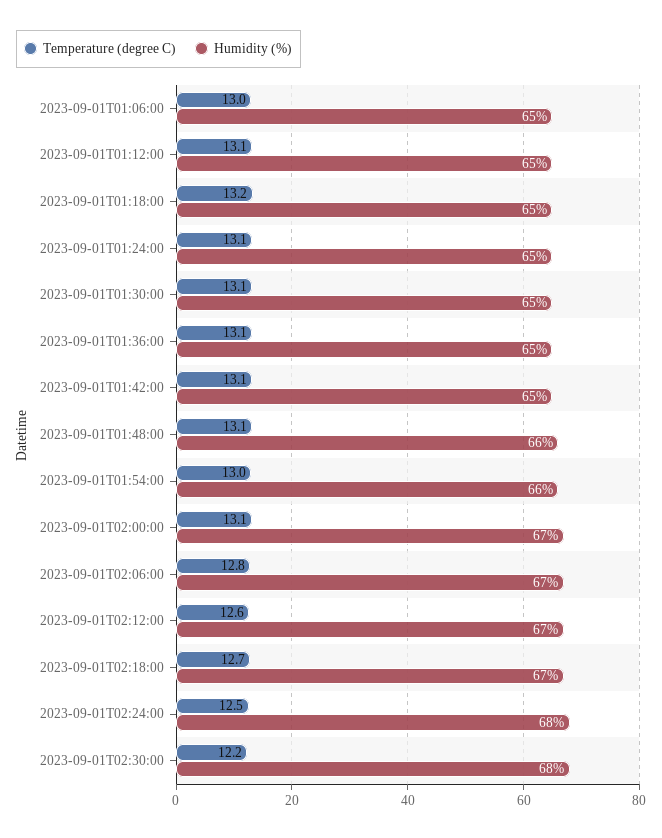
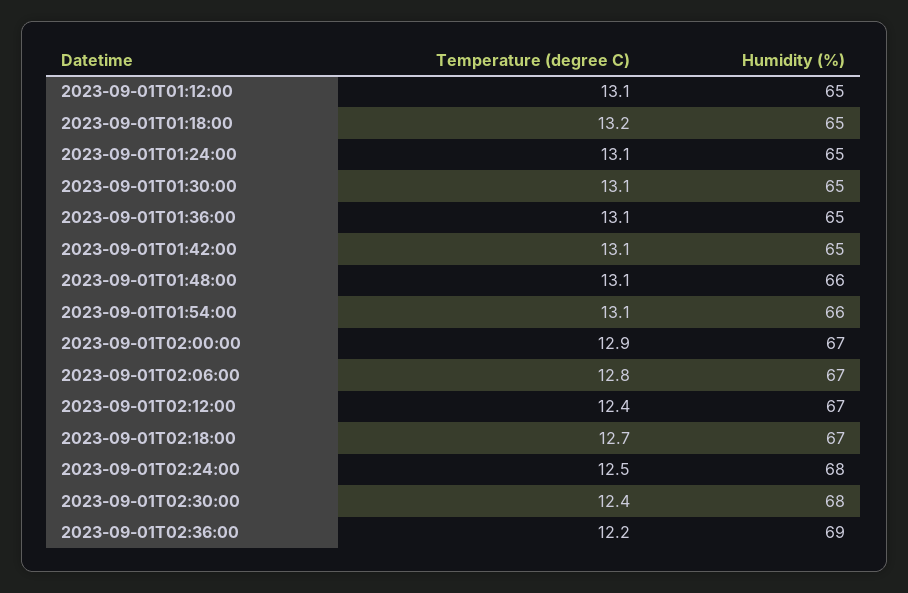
Temperature (degree C), 2023-09-01T01:06:00: 13 -> none
Humidity (%), 2023-09-01T01:06:00: 65 -> none
Temperature (degree C), 2023-09-01T01:54:00: 13 -> 13.1
Temperature (degree C), 2023-09-01T02:00:00: 13.1 -> 12.9
Temperature (degree C), 2023-09-01T02:12:00: 12.6 -> 12.4
Temperature (degree C), 2023-09-01T02:30:00: 12.2 -> 12.4
Temperature (degree C), 2023-09-01T02:36:00: none -> 12.2
Humidity (%), 2023-09-01T02:36:00: none -> 69

